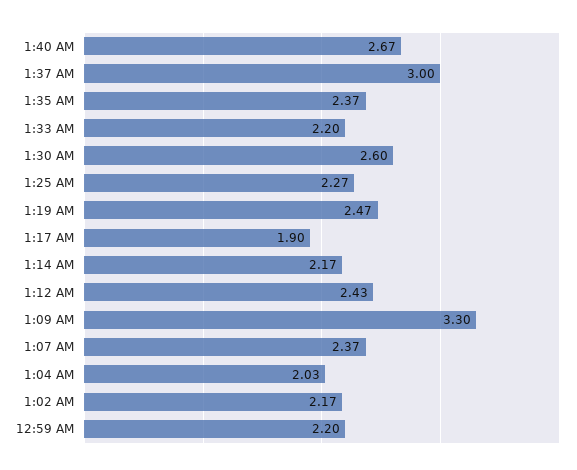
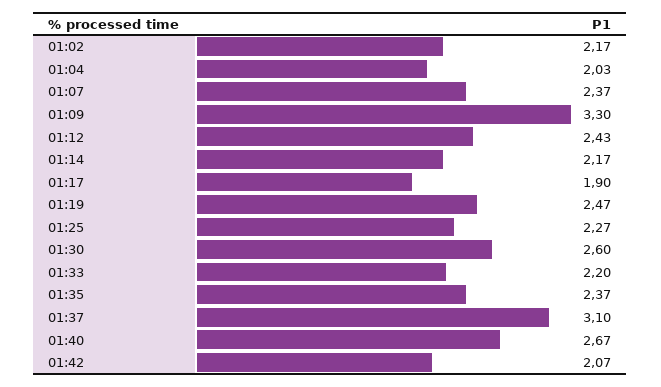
1:37 AM: 3 -> 3.1
12:59 AM: 2.2 -> none
01:42: none -> 2.07

